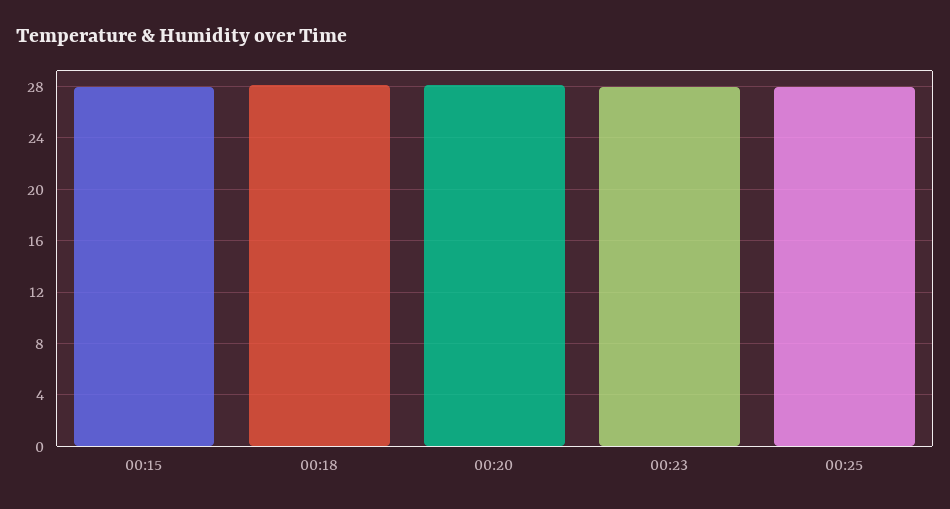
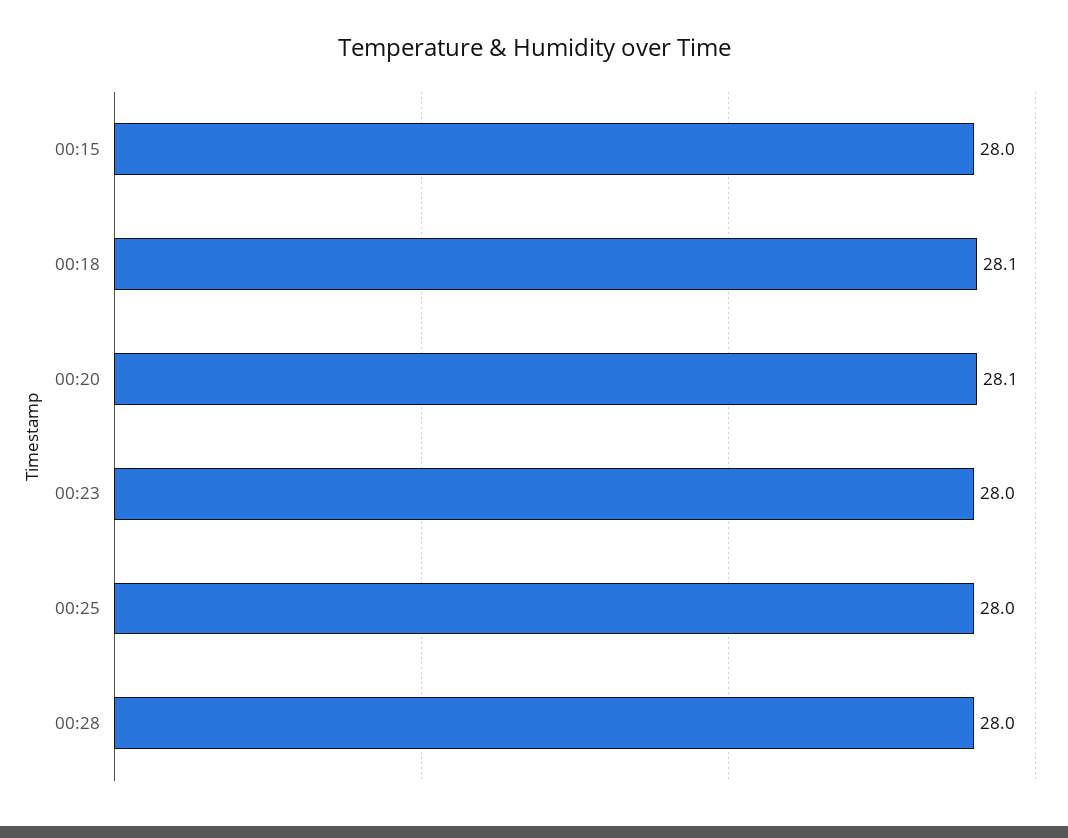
00:28: none -> 28

